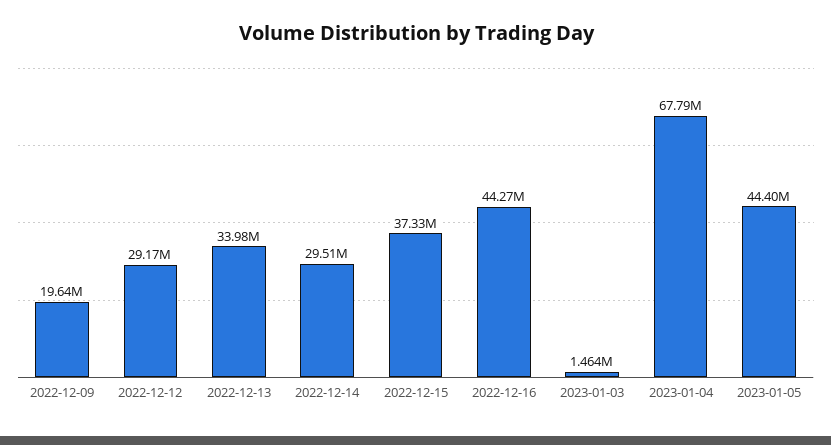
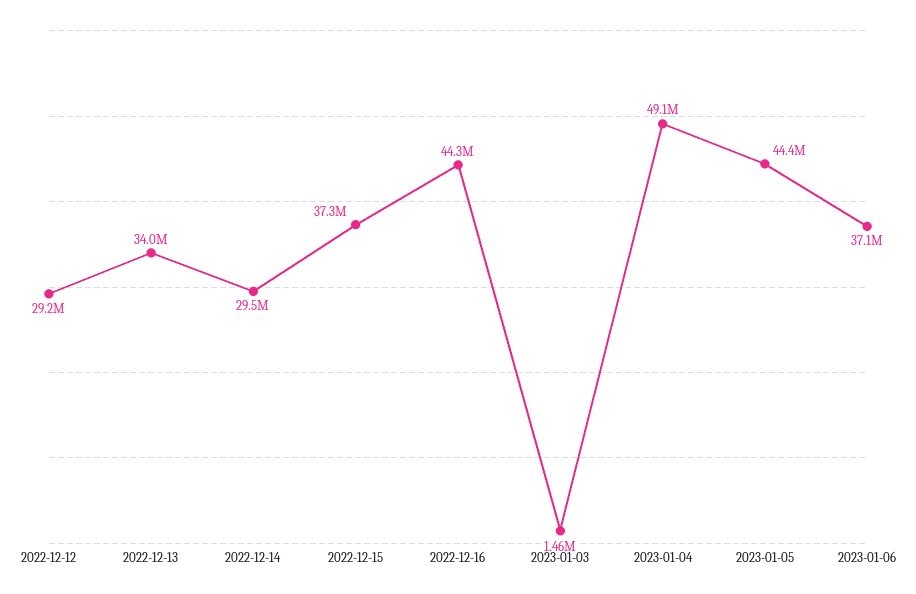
2022-12-09: 19640000 -> none
2023-01-04: 67790000 -> 49100000
2023-01-06: none -> 37100000

